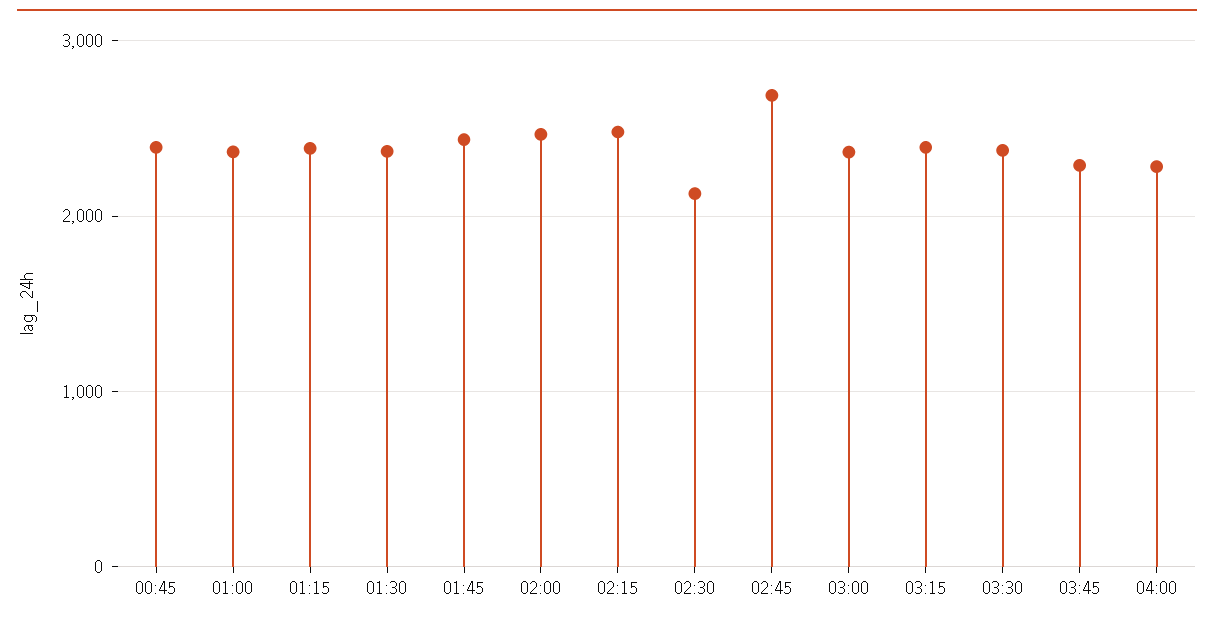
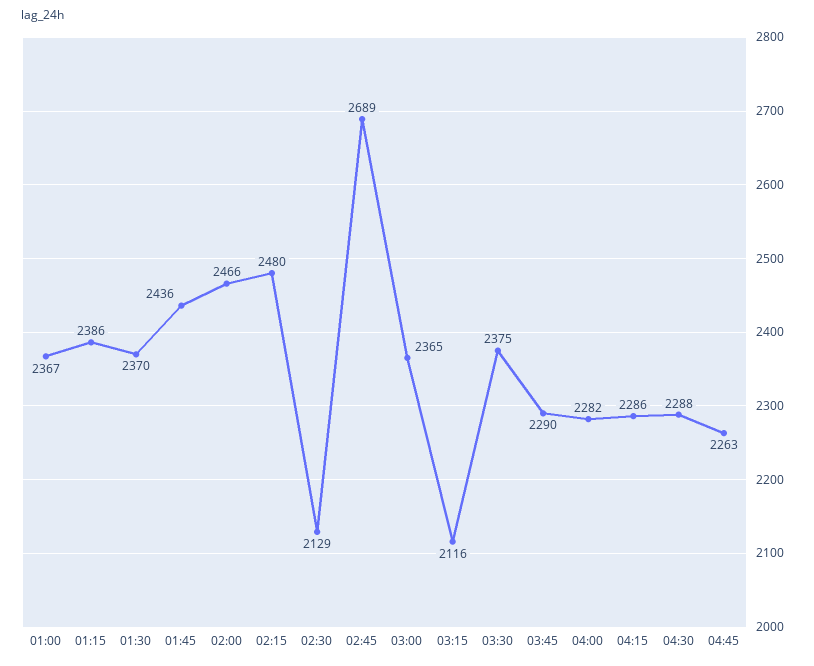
00:45: 2400 -> none
03:15: 2400 -> 2116
04:15: none -> 2286
04:30: none -> 2288
04:45: none -> 2263

